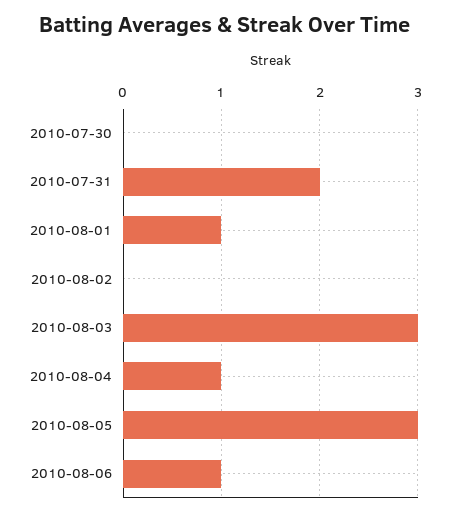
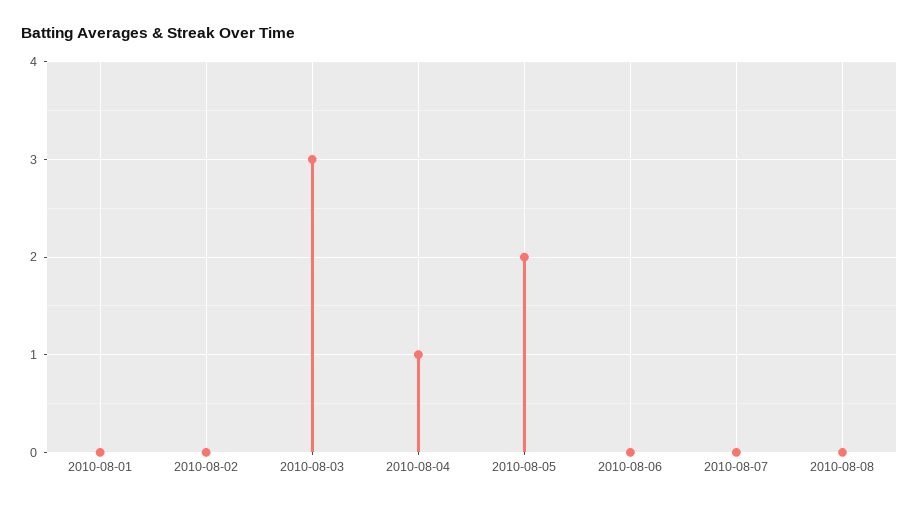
2010-07-30: 0 -> none
2010-07-31: 2 -> none
2010-08-01: 1 -> 0
2010-08-05: 3 -> 2
2010-08-06: 1 -> 0
2010-08-07: none -> 0
2010-08-08: none -> 0

